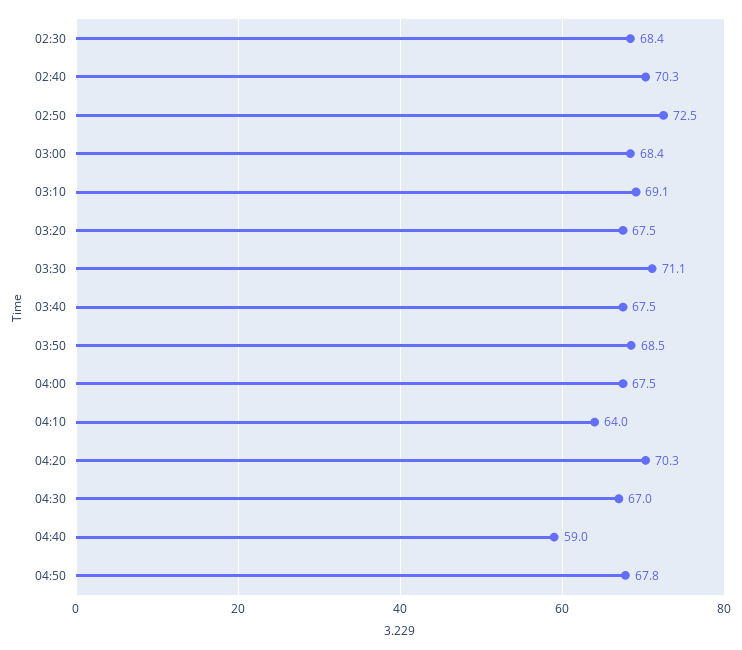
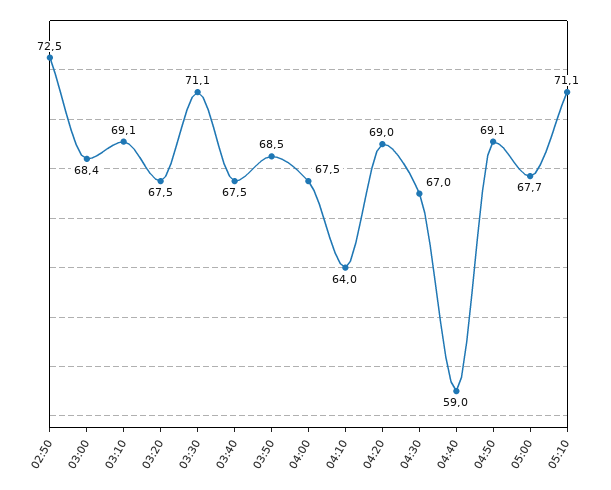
02:30: 68.4 -> none
02:40: 70.3 -> none
04:20: 70.3 -> 69
04:50: 67.8 -> 69.1
05:00: none -> 67.7
05:10: none -> 71.1

